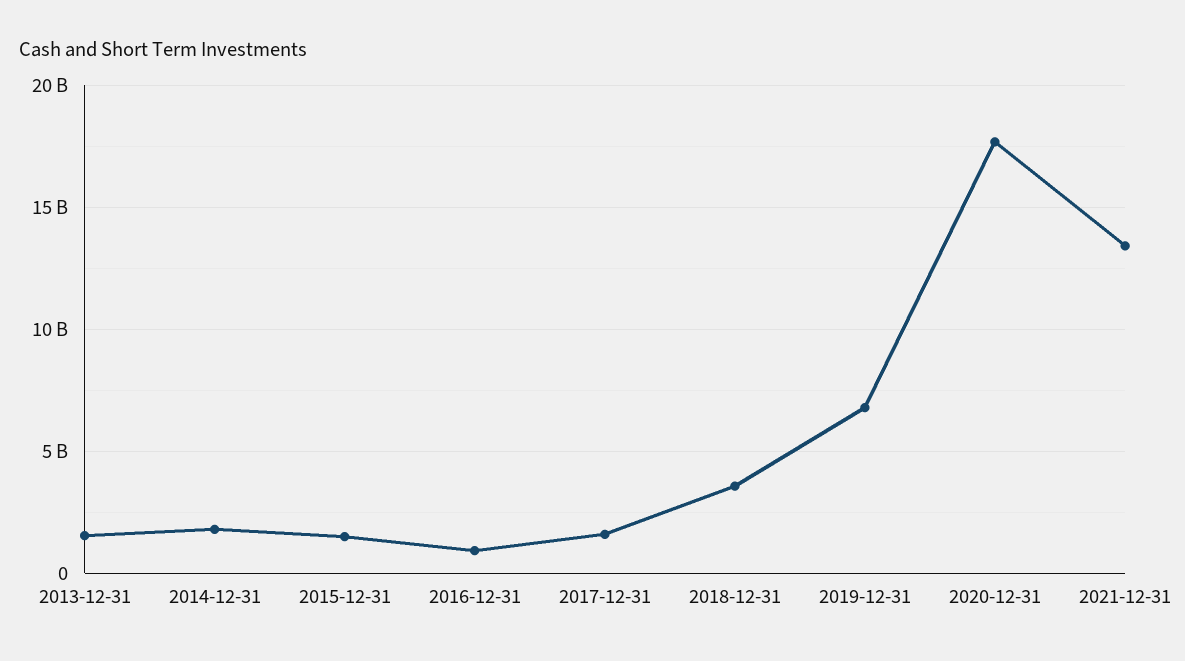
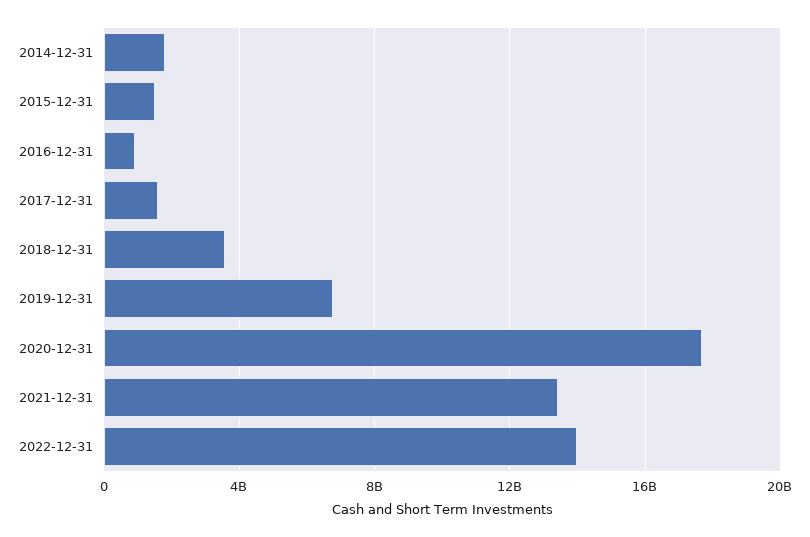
2013-12-31: 1500000000 -> none
2022-12-31: none -> 14000000000

